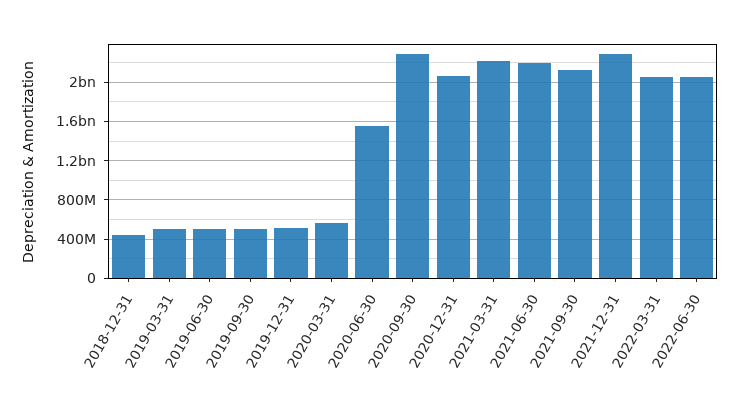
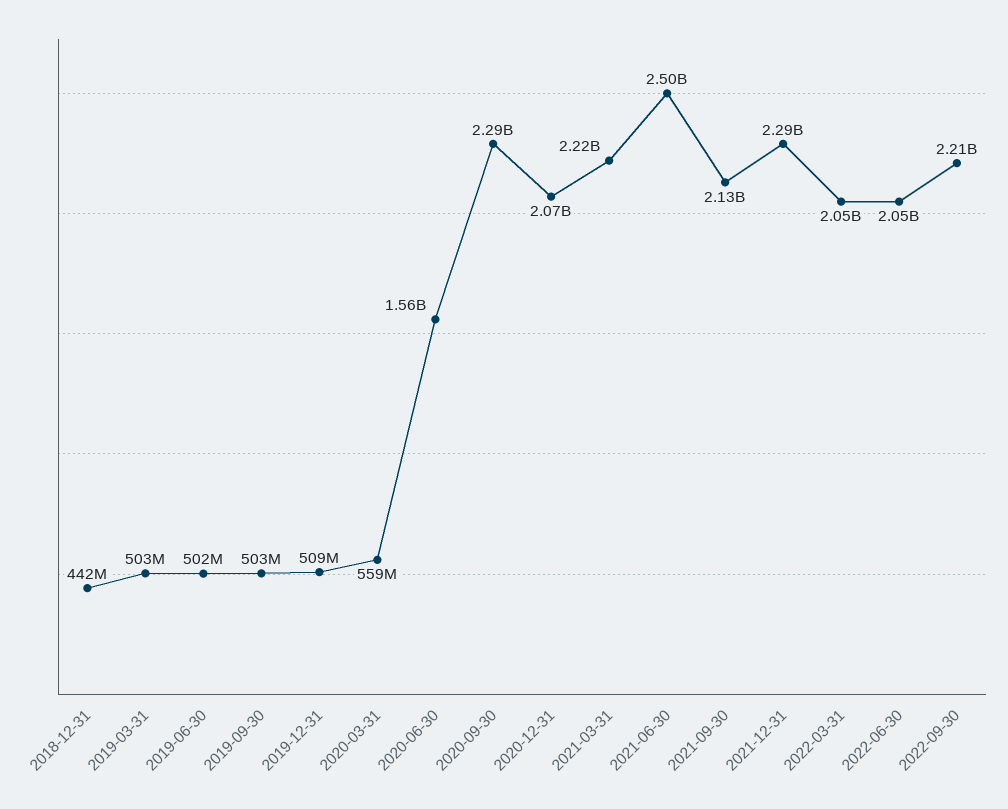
2021-06-30: 2200000000 -> 2500000000
2022-09-30: none -> 2210000000

